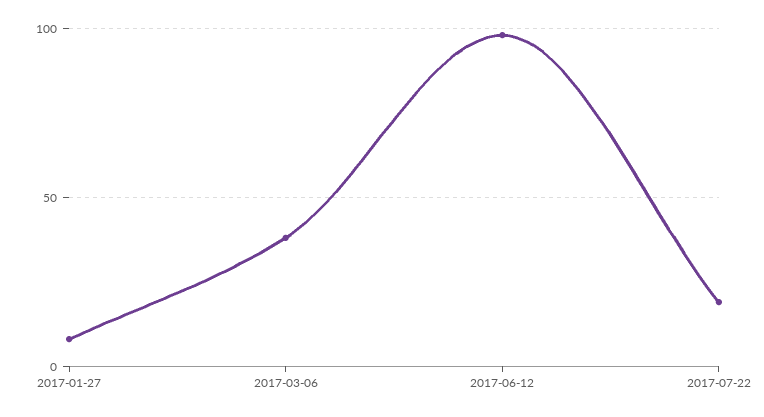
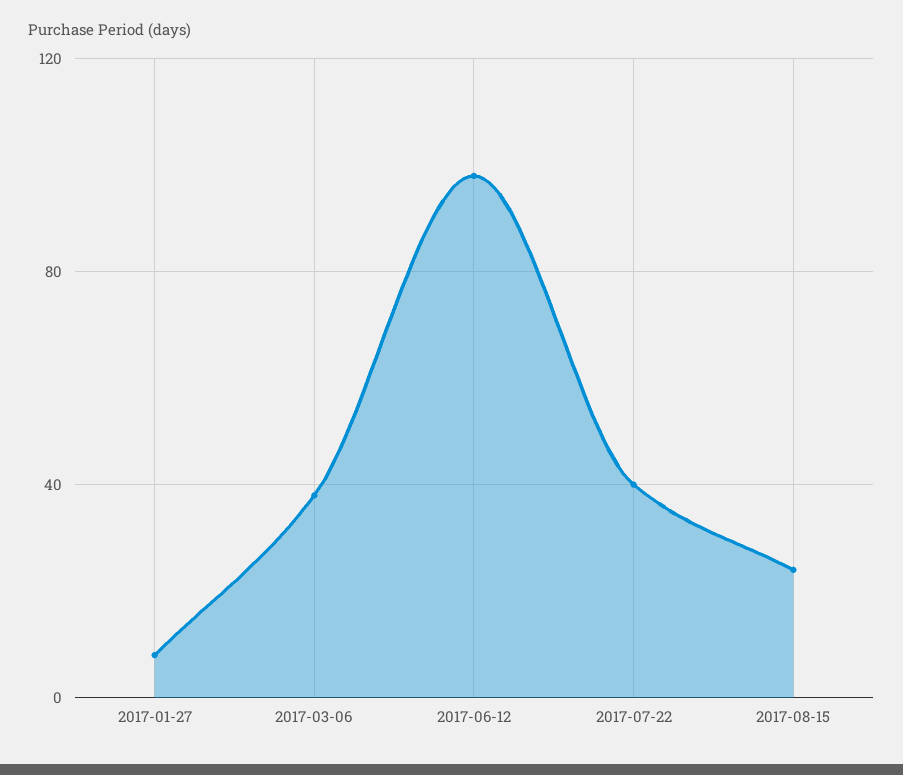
2017-07-22: 20 -> 40
2017-08-15: none -> 25

